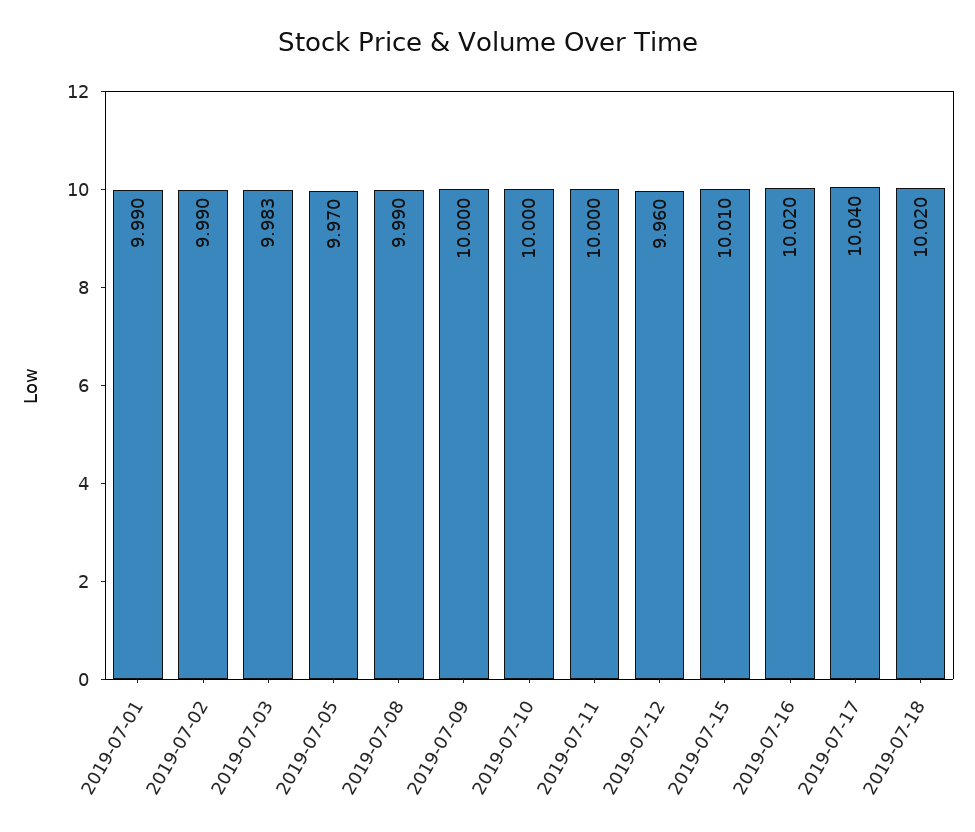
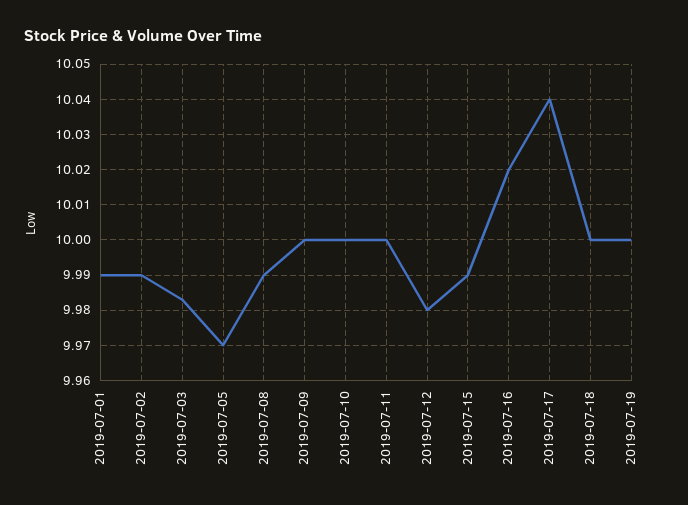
2019-07-12: 9.96 -> 9.98
2019-07-15: 10.01 -> 9.99
2019-07-18: 10.02 -> 10
2019-07-19: none -> 10

